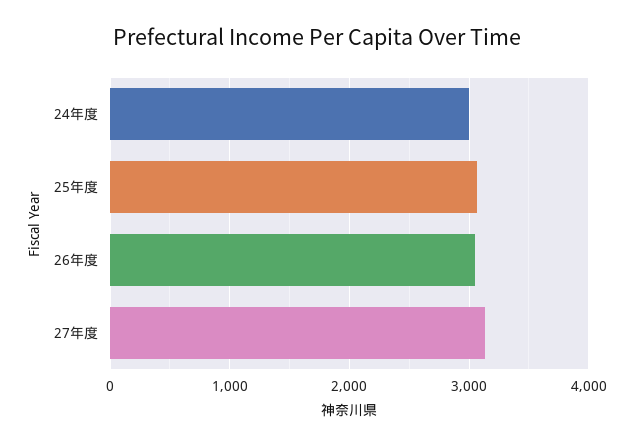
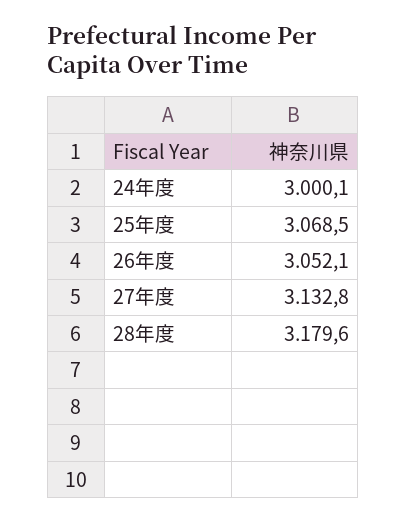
28年度: none -> 3179.6

